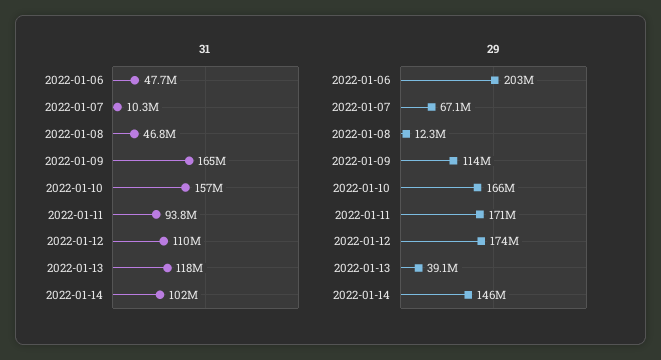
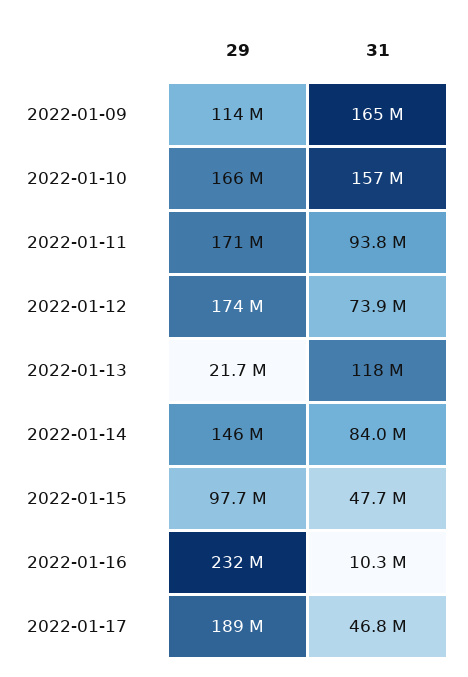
31, 2022-01-06: 47700000 -> none
31, 2022-01-07: 10300000 -> none
31, 2022-01-08: 46800000 -> none
31, 2022-01-12: 110000000 -> 73900000
31, 2022-01-14: 102000000 -> 84000000
29, 2022-01-06: 203000000 -> none
29, 2022-01-07: 67100000 -> none
29, 2022-01-08: 12300000 -> none
29, 2022-01-13: 39100000 -> 21700000
29, 2022-01-15: none -> 97700000
31, 2022-01-15: none -> 47700000
29, 2022-01-16: none -> 232000000
31, 2022-01-16: none -> 10300000
29, 2022-01-17: none -> 189000000
31, 2022-01-17: none -> 46800000

